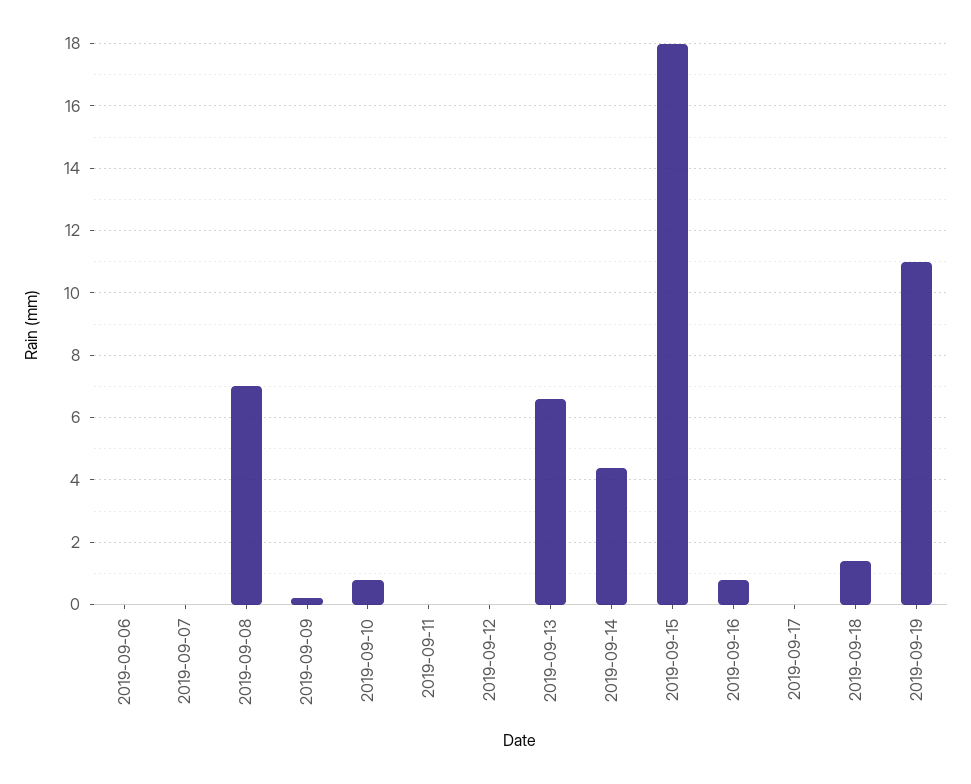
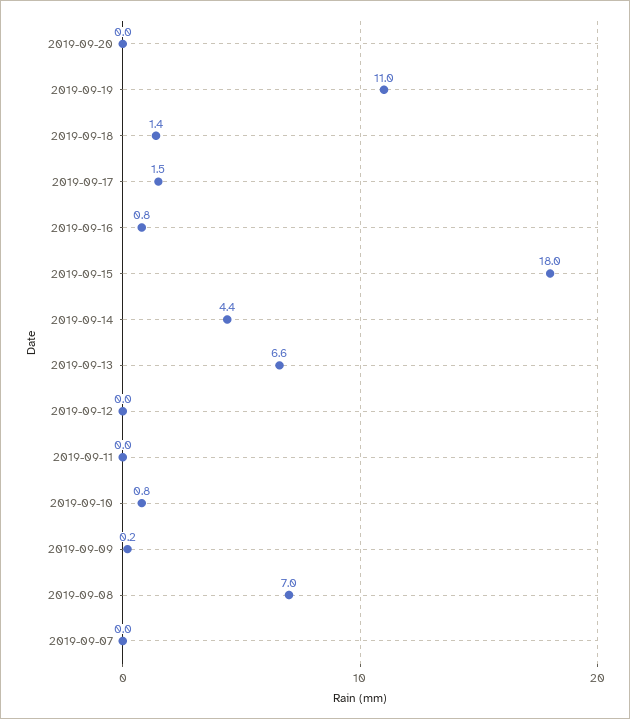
2019-09-06: 0 -> none
2019-09-17: 0 -> 1.5
2019-09-20: none -> 0

